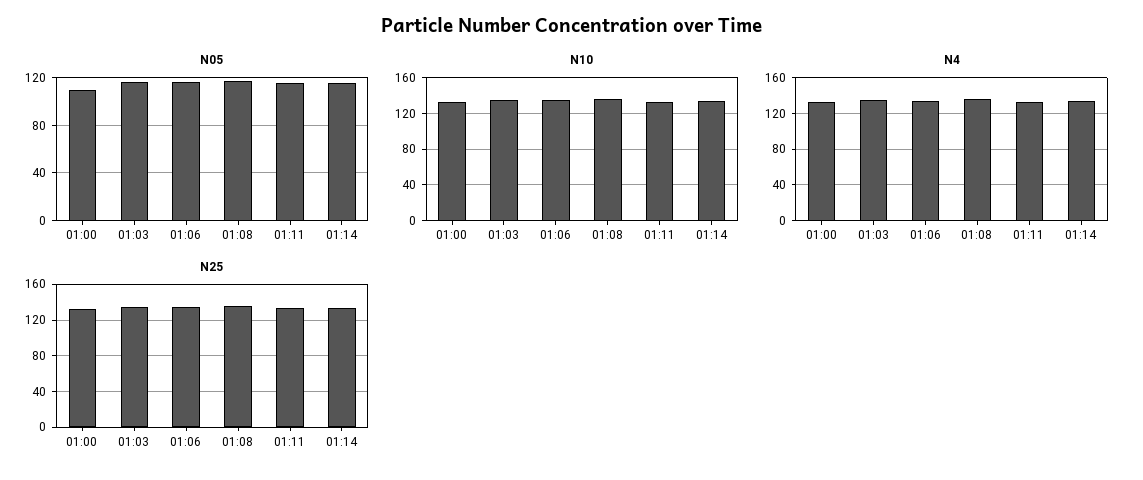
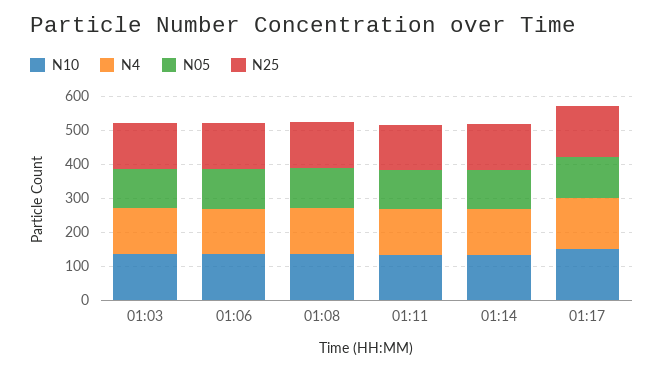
N05, 01:00: 110 -> none
N10, 01:00: 130 -> none
N4, 01:00: 130 -> none
N25, 01:00: 130 -> none
N10, 01:17: none -> 150
N4, 01:17: none -> 150
N05, 01:17: none -> 125
N25, 01:17: none -> 150

